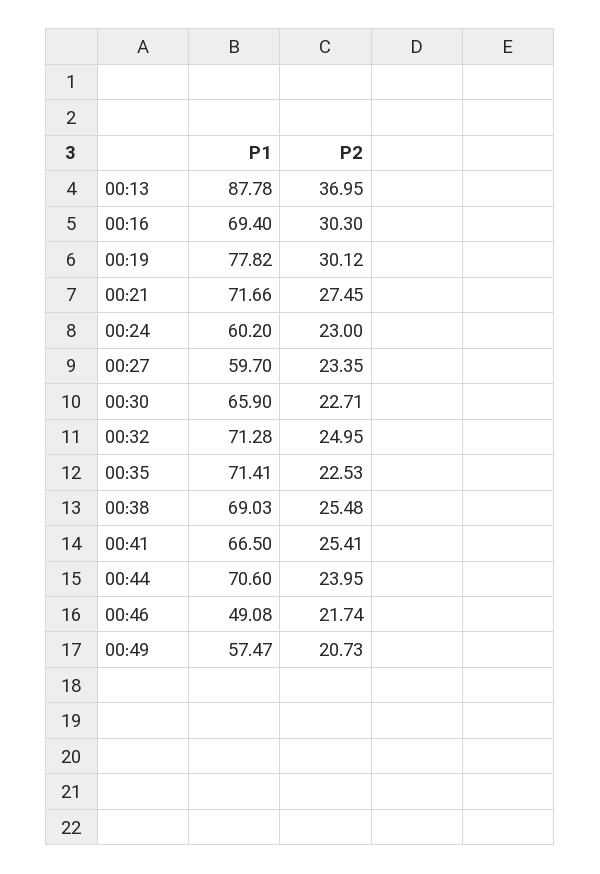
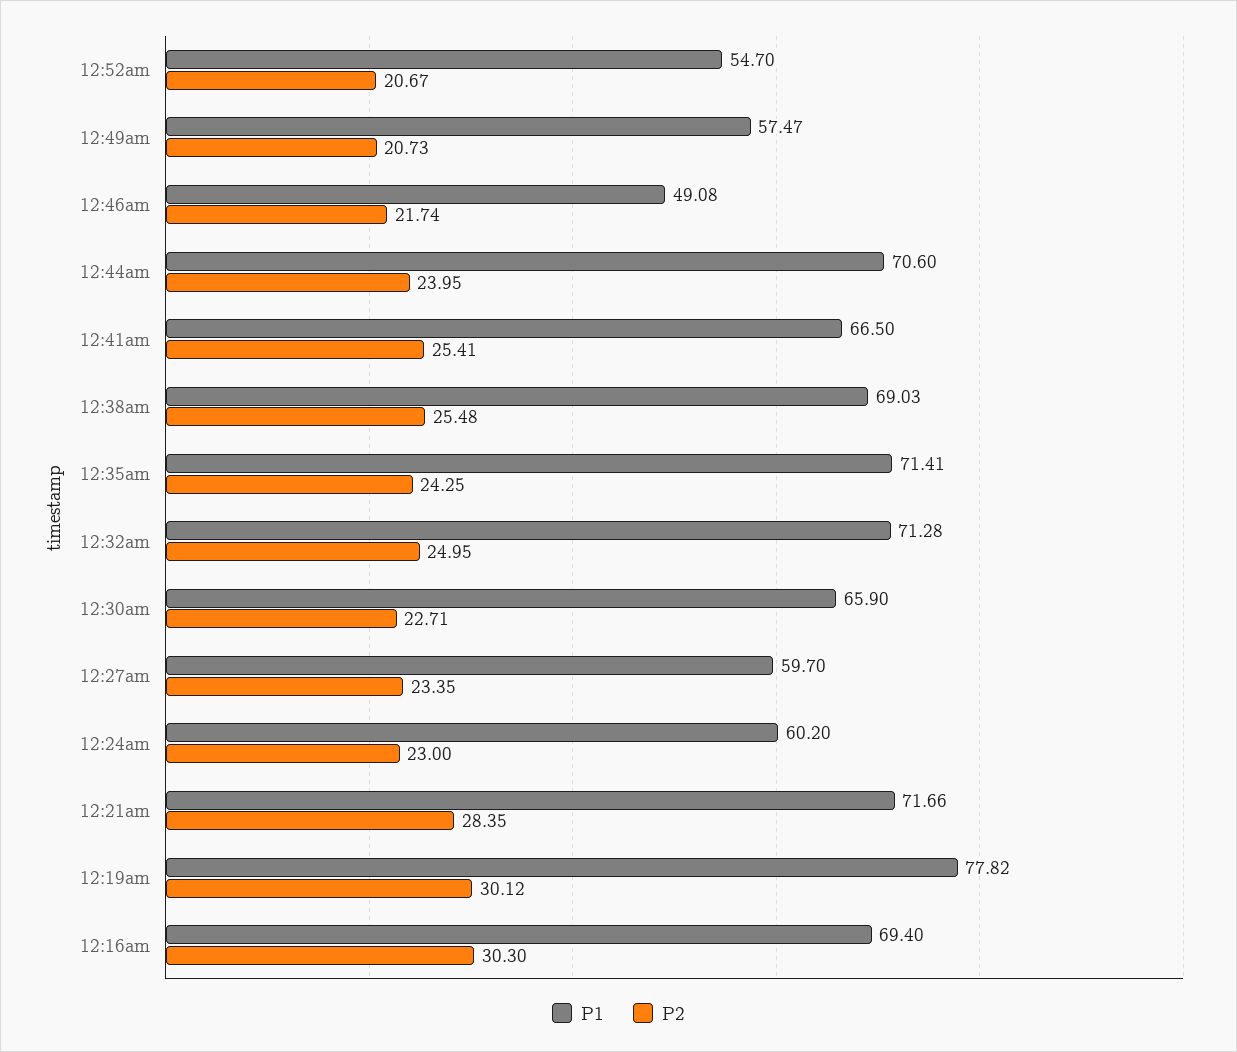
P1, 00:13: 87.78 -> none
P2, 00:13: 36.95 -> none
P2, 00:21: 27.45 -> 28.35
P2, 00:35: 22.53 -> 24.25
P1, 12:52am: none -> 54.7
P2, 12:52am: none -> 20.67

